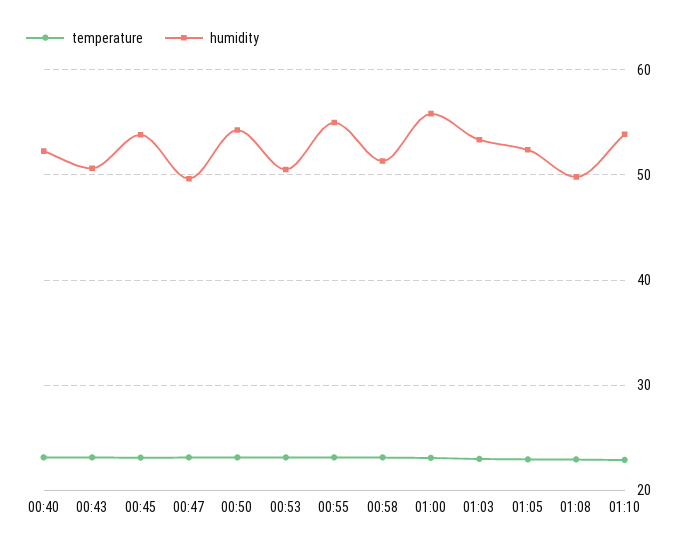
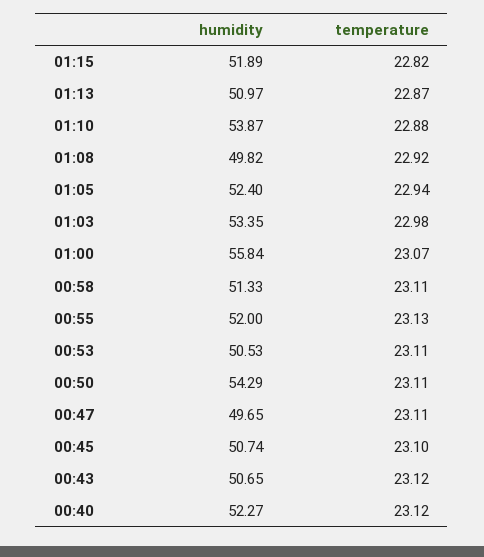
humidity, 00:45: 54 -> 50.74
humidity, 00:55: 55 -> 52
humidity, 01:15: none -> 51.89
temperature, 01:15: none -> 22.82
humidity, 01:13: none -> 50.97
temperature, 01:13: none -> 22.87

